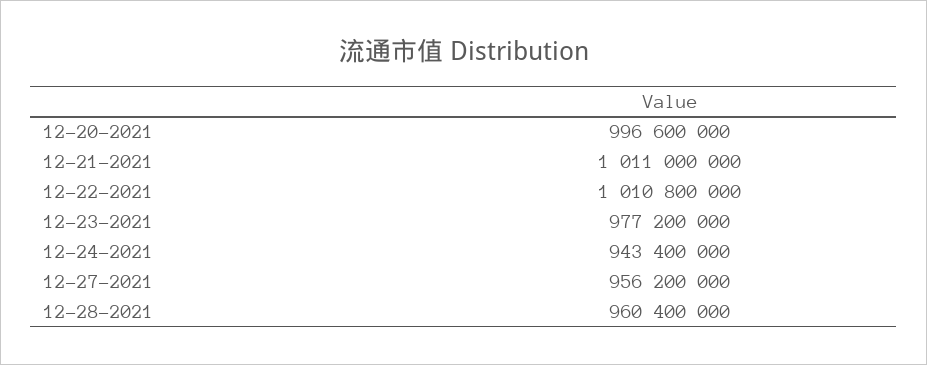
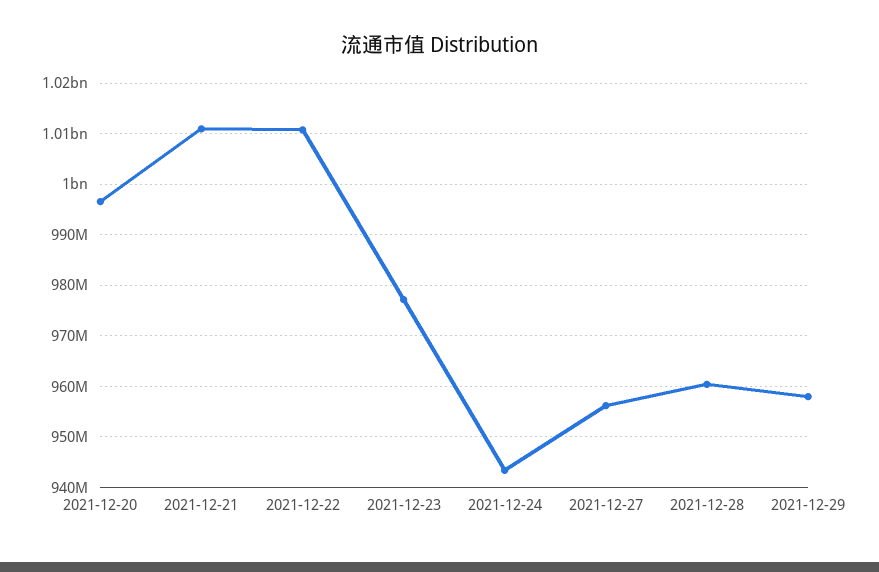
2021-12-29: none -> 958000000

